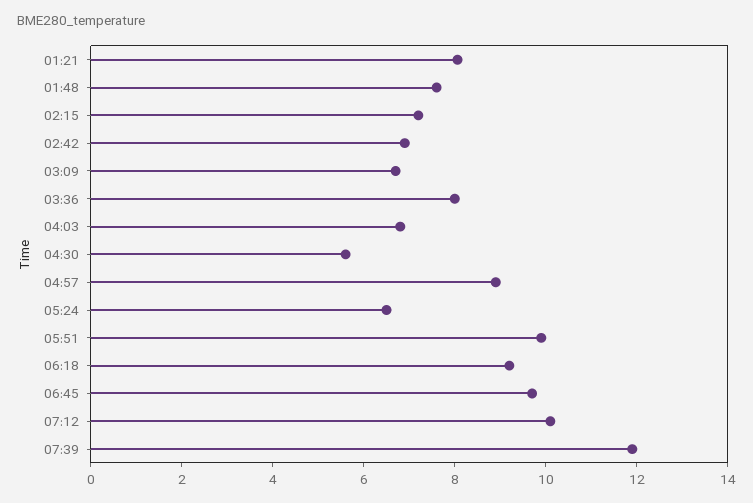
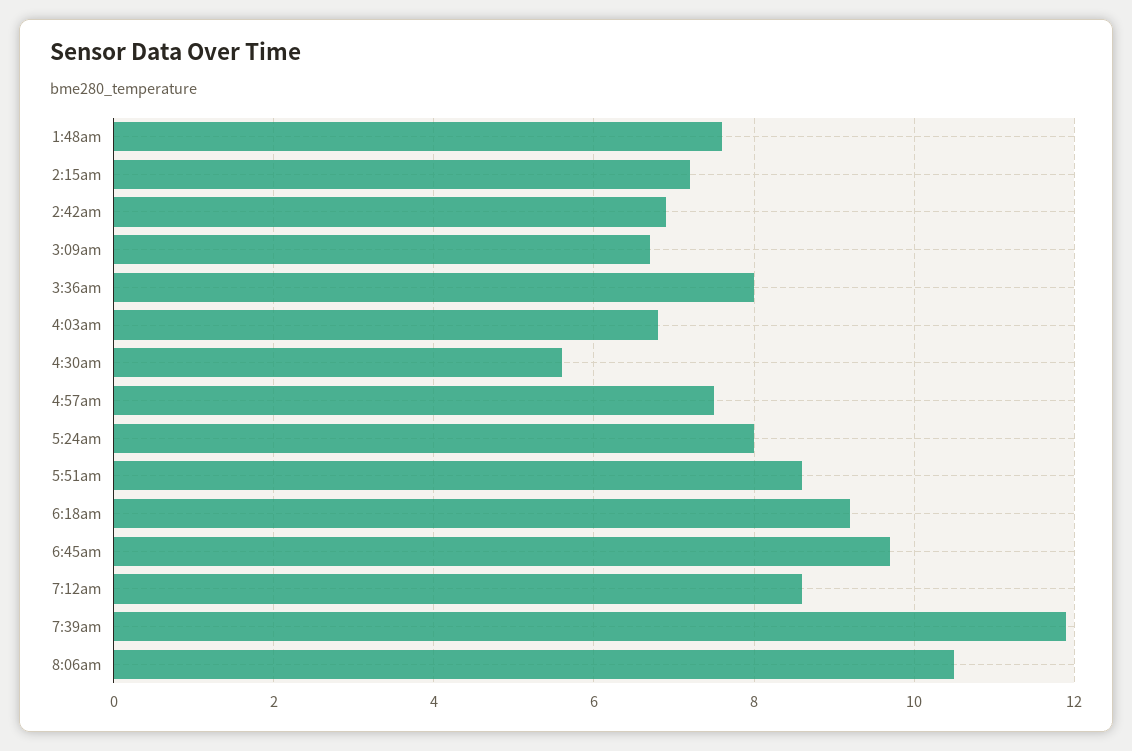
01:21: 8 -> none
04:57: 9 -> 7.5
05:24: 6.5 -> 8
05:51: 10 -> 8.5
07:12: 10 -> 8.5
8:06am: none -> 10.5

